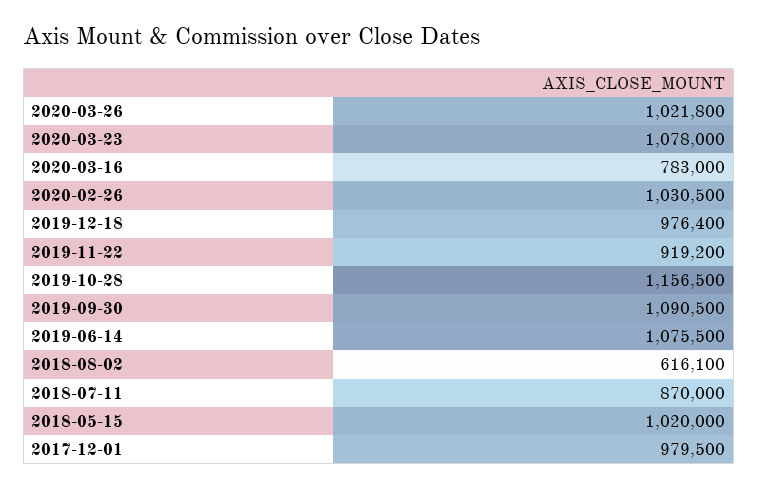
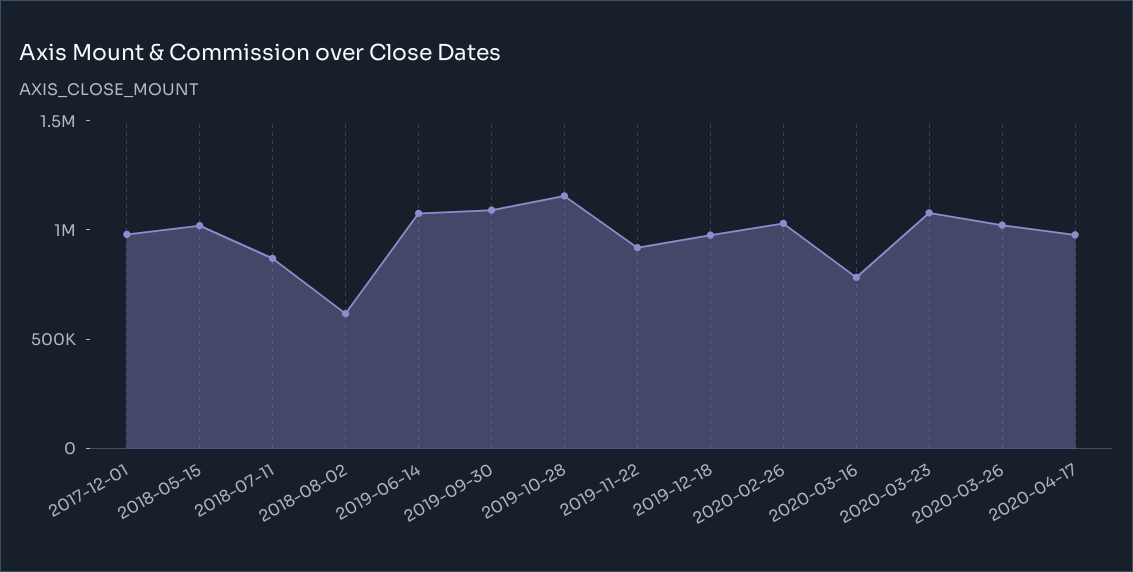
2020-04-17: none -> 1000000

